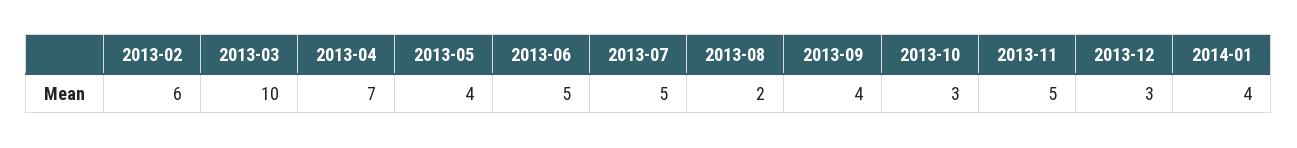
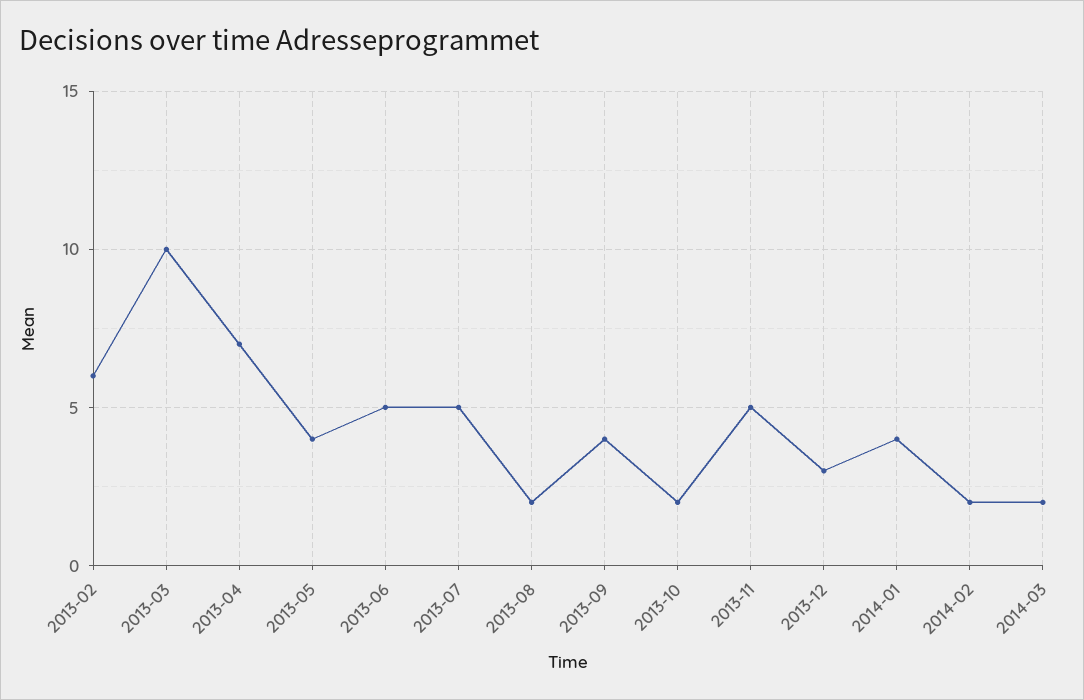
2013-10: 3 -> 2
2014-02: none -> 2
2014-03: none -> 2

